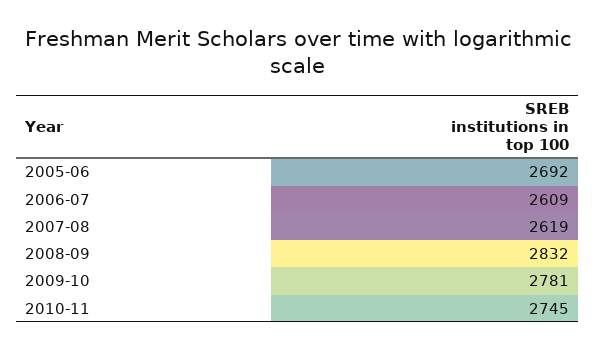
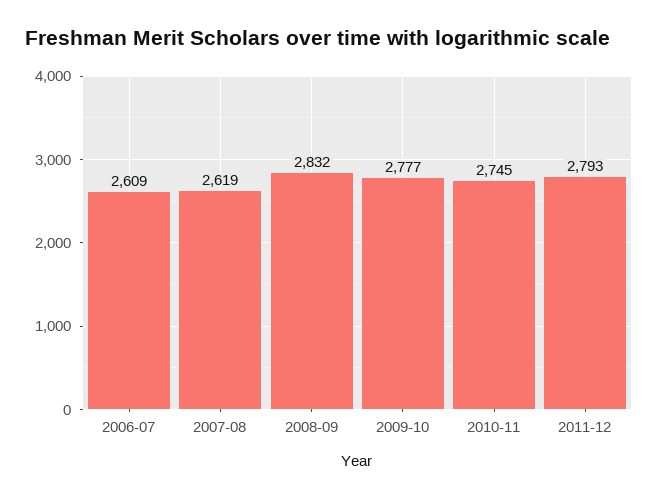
2005-06: 2692 -> none
2009-10: 2781 -> 2777
2011-12: none -> 2793

